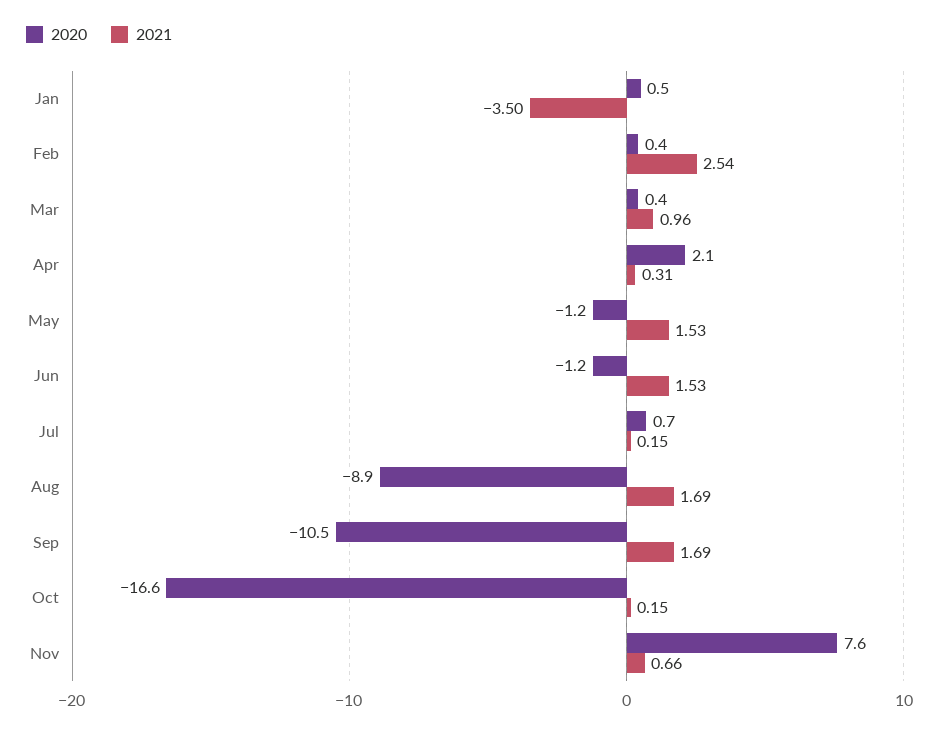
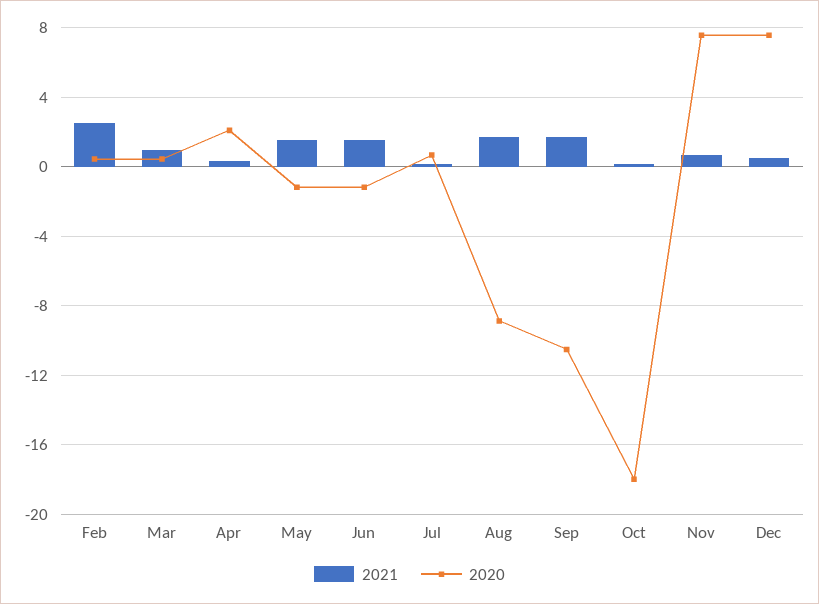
2020, Jan: 0.5 -> none
2021, Jan: -3.5 -> none
2020, Oct: -16.6 -> -18
2021, Dec: none -> 0.5
2020, Dec: none -> 7.5

